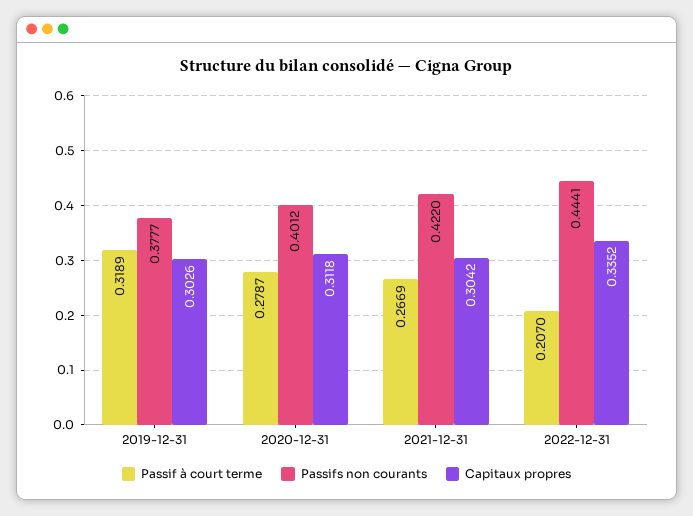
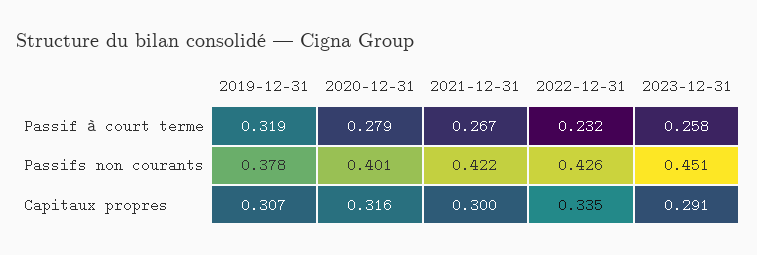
Capitaux propres, 2019-12-31: 0.3026 -> 0.307
Capitaux propres, 2020-12-31: 0.3118 -> 0.316
Capitaux propres, 2021-12-31: 0.3042 -> 0.3
Passif à court terme, 2022-12-31: 0.207 -> 0.232
Passifs non courants, 2022-12-31: 0.4441 -> 0.426
Passif à court terme, 2023-12-31: none -> 0.258
Passifs non courants, 2023-12-31: none -> 0.451
Capitaux propres, 2023-12-31: none -> 0.291

